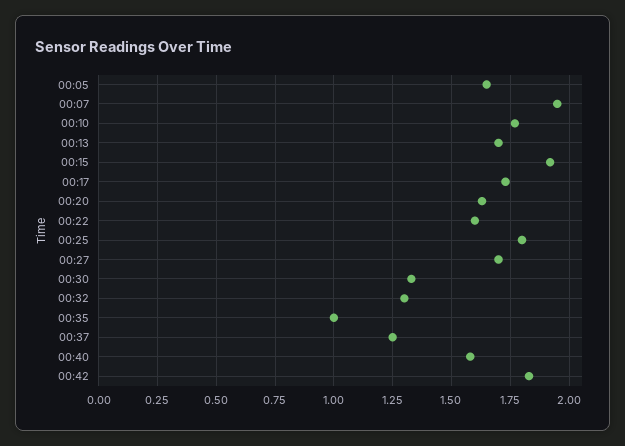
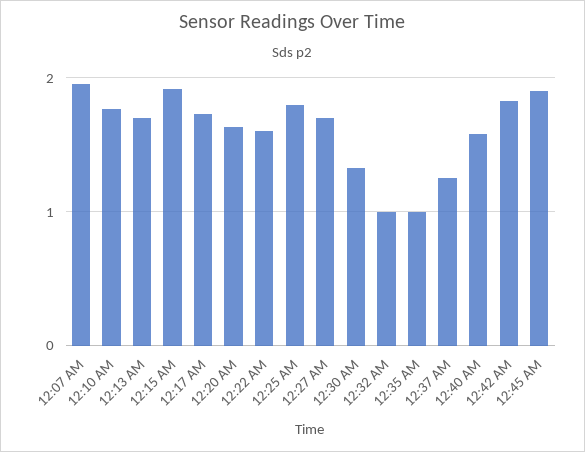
00:05: 1.65 -> none
00:32: 1.3 -> 1
12:45 AM: none -> 1.9

